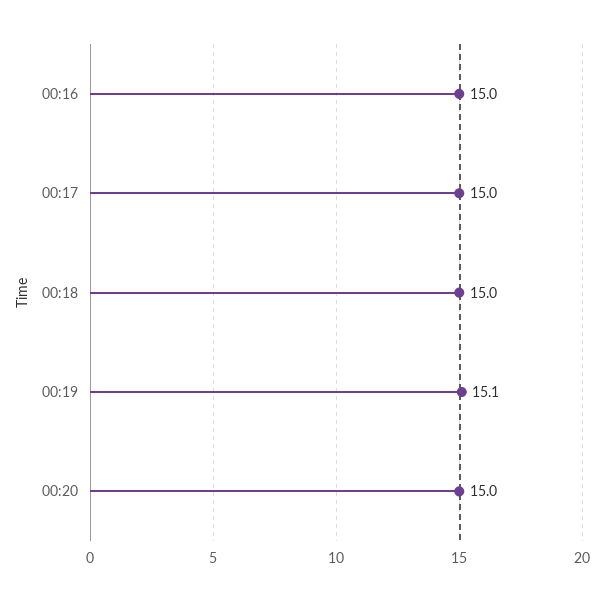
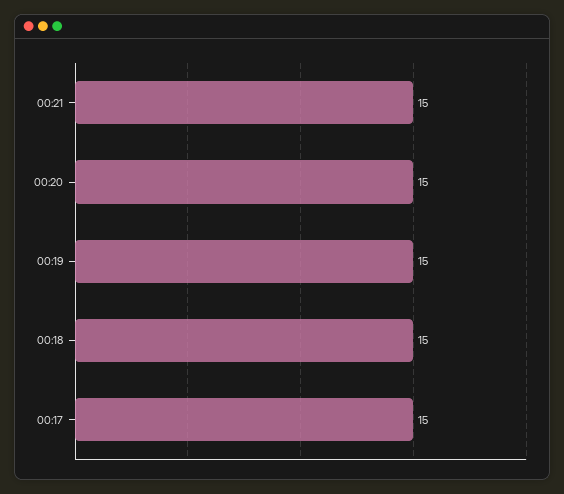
00:16: 15 -> none
00:19: 15.1 -> 15
00:21: none -> 15

